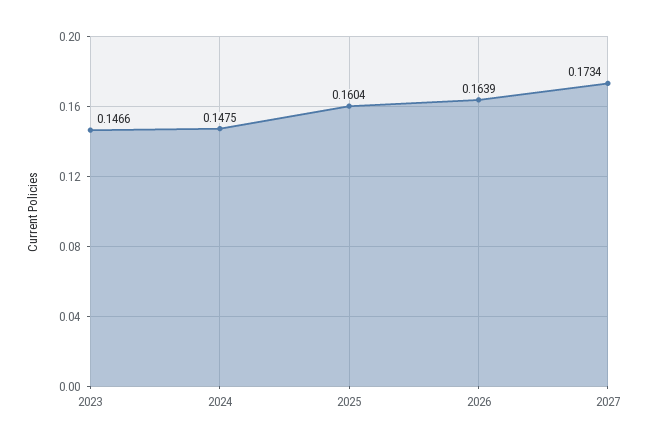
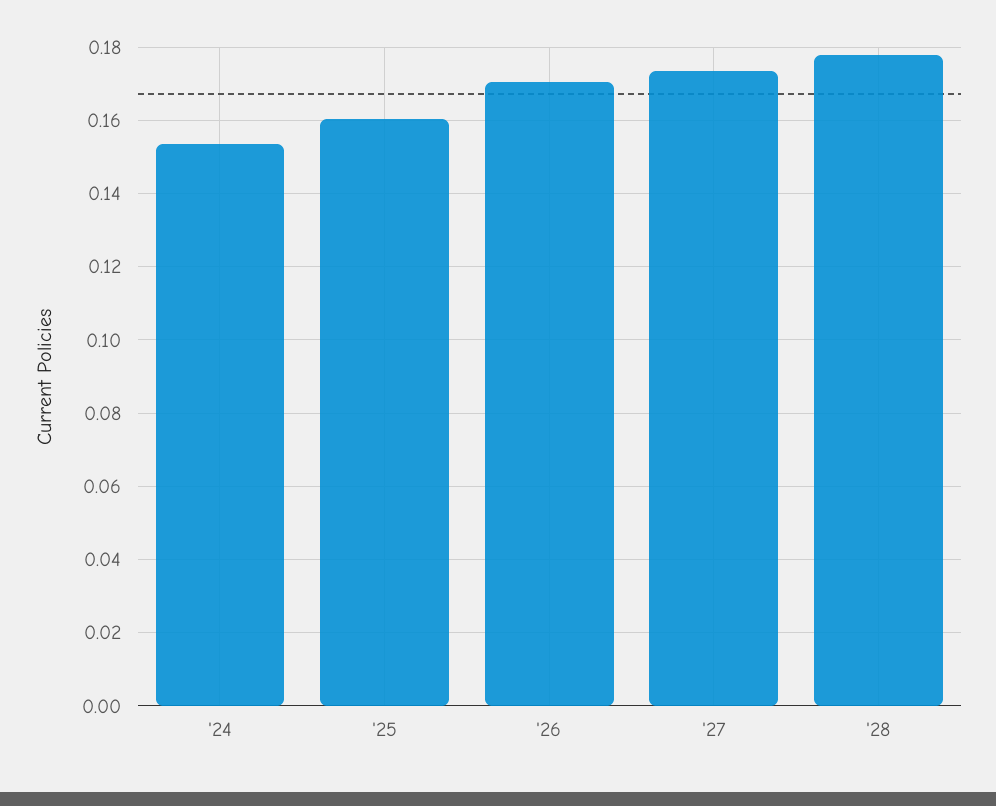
2023: 0.1466 -> none
2024: 0.1475 -> 0.154
2026: 0.1639 -> 0.17
'28: none -> 0.178

